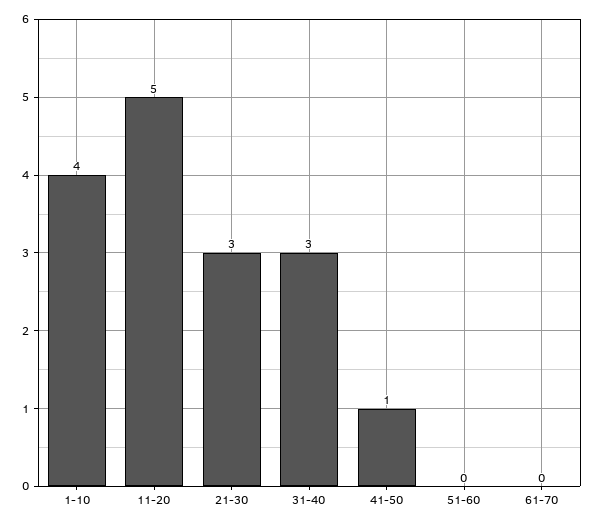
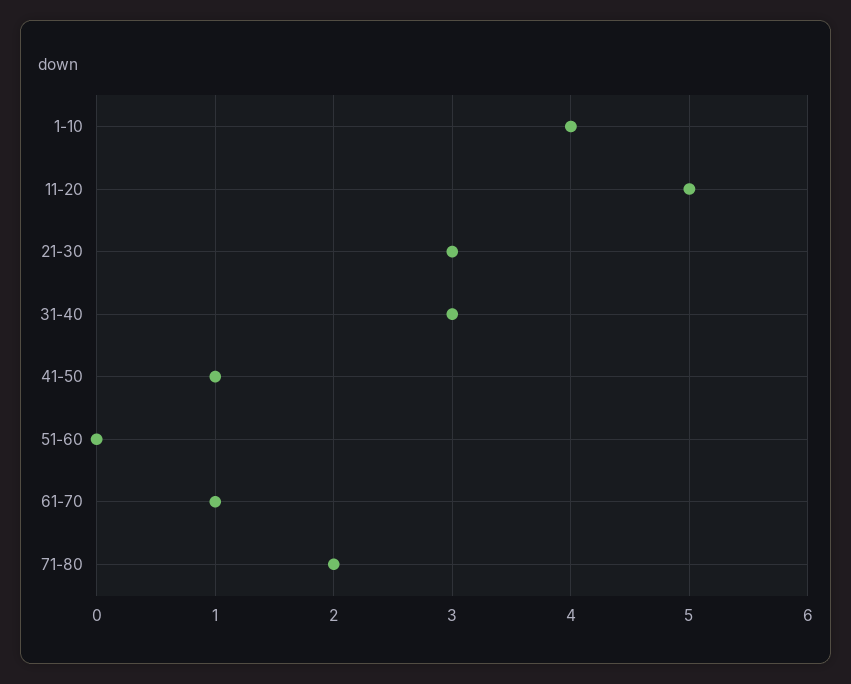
61-70: 0 -> 1
71-80: none -> 2

